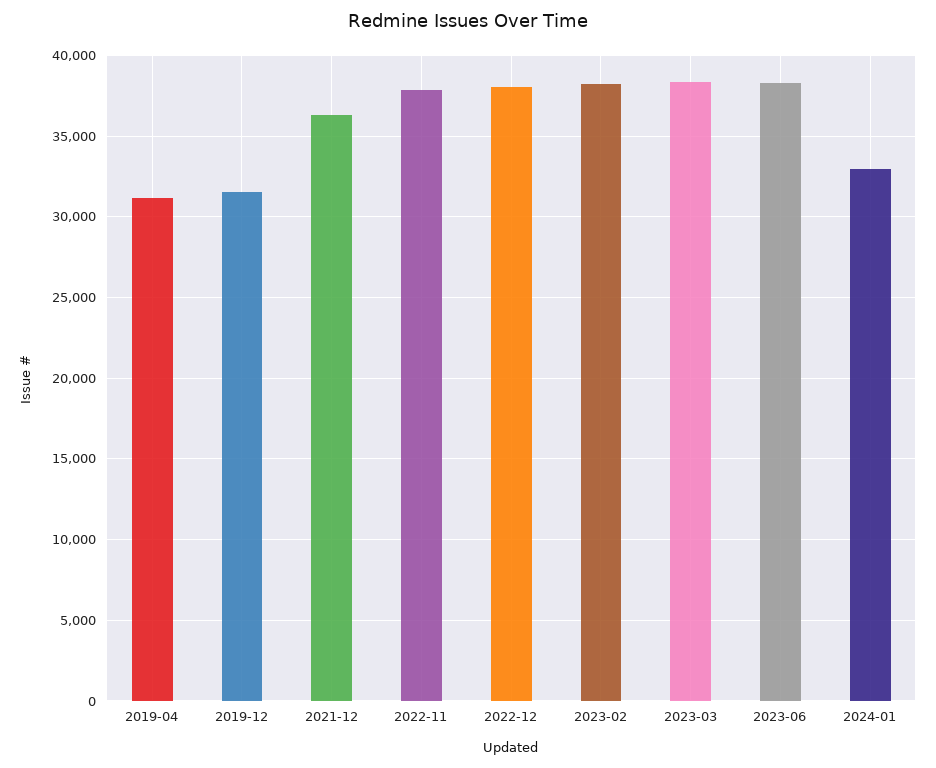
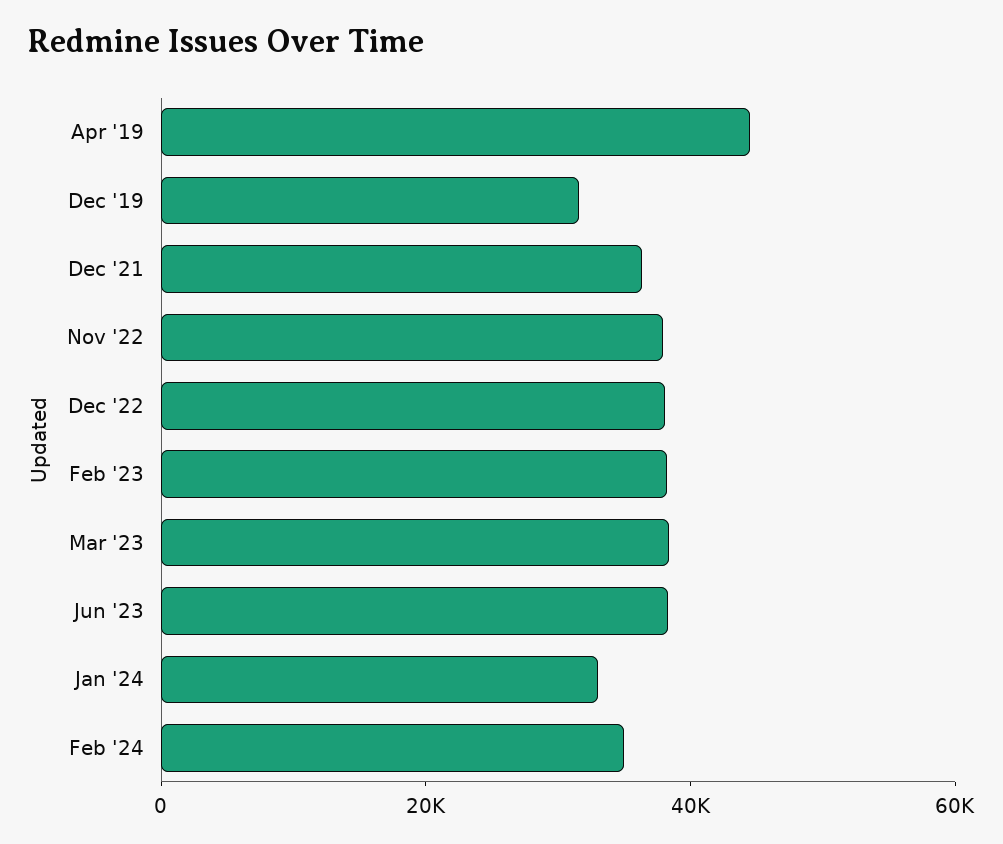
2019-04: 31000 -> 45000
Feb '24: none -> 35000

